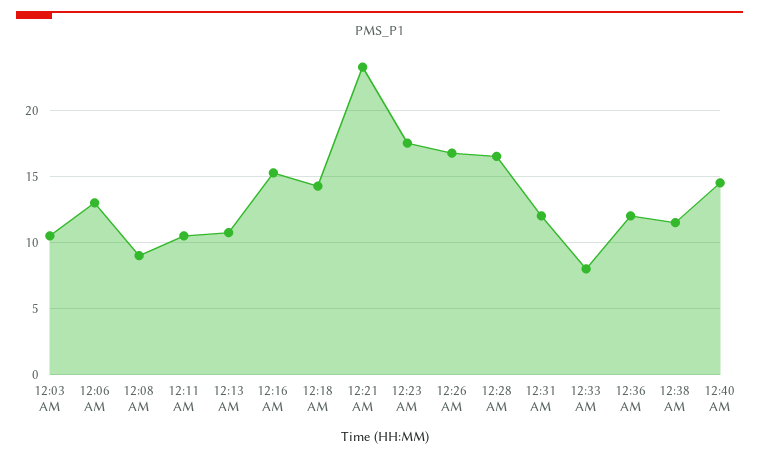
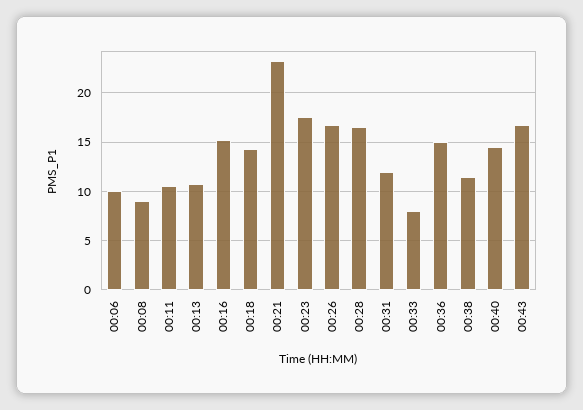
12:03 AM: 10.5 -> none
12:06 AM: 13 -> 10
12:36 AM: 12 -> 15
00:43: none -> 17

